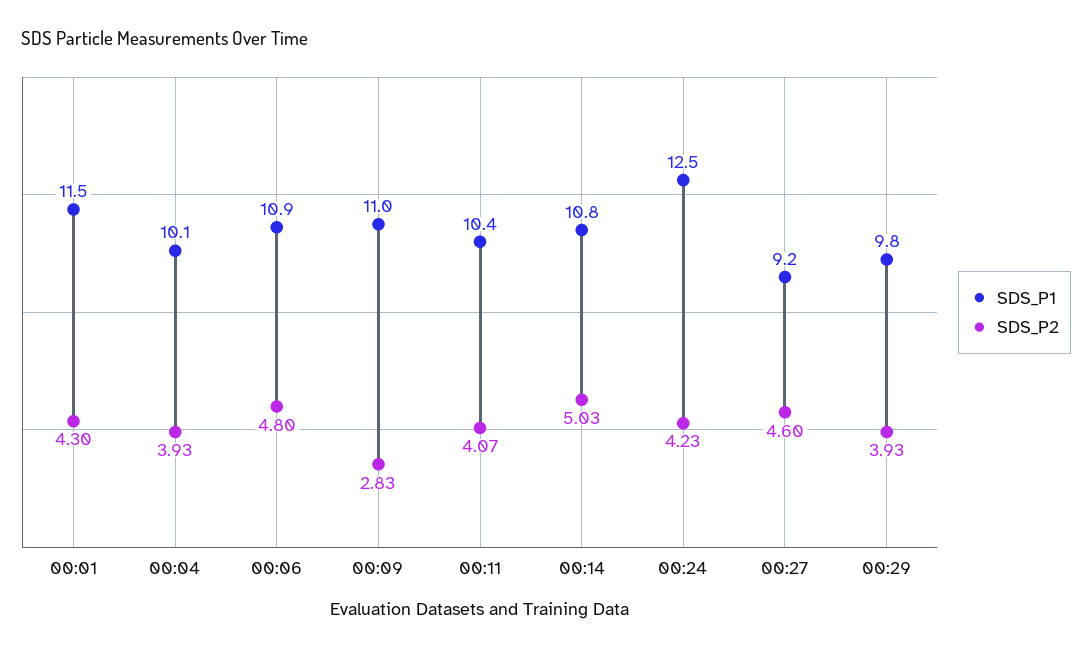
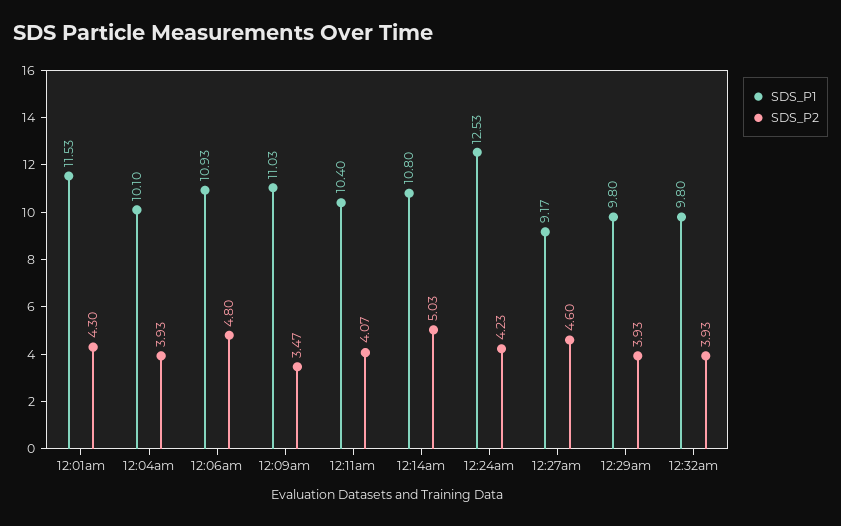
SDS_P2, 00:09: 2.83 -> 3.47
SDS_P1, 12:32am: none -> 9.8
SDS_P2, 12:32am: none -> 3.93

